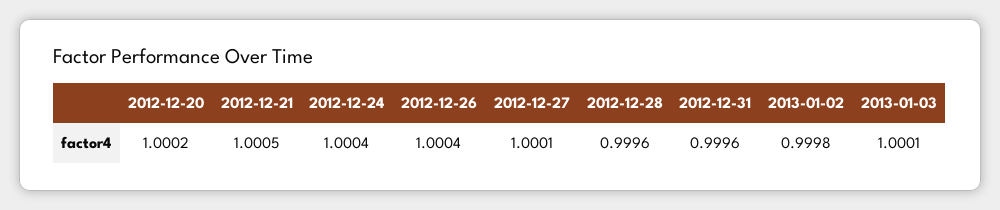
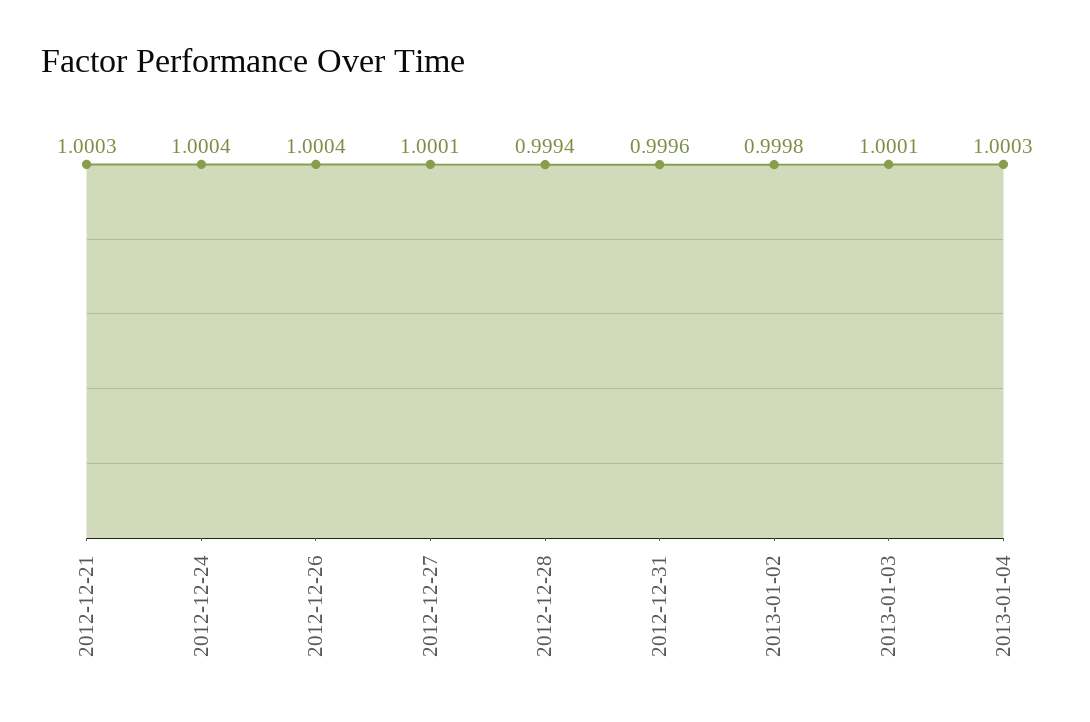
2012-12-20: 1.0002 -> none
2012-12-21: 1.0005 -> 1.0003
2012-12-28: 0.9996 -> 0.9994
2013-01-04: none -> 1.0003

